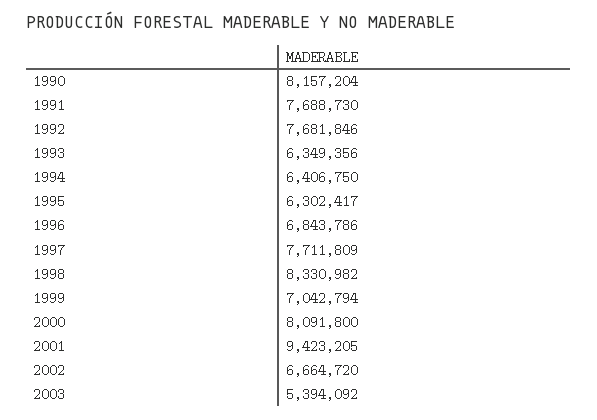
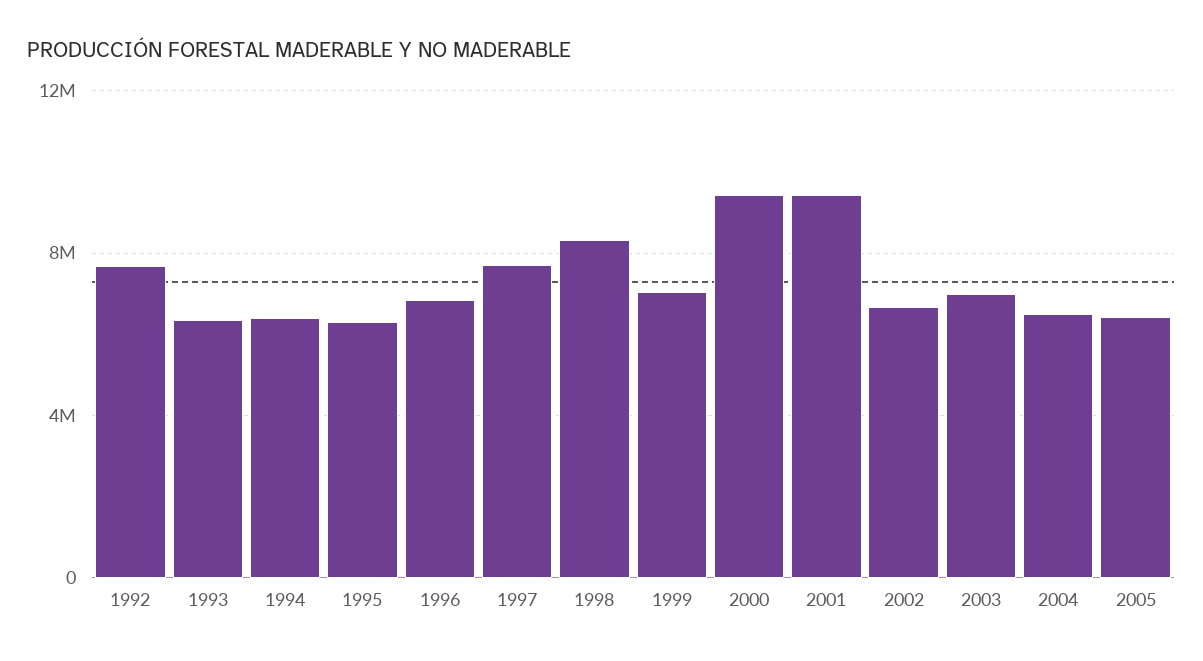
1990: 8157204 -> none
1991: 7688730 -> none
2000: 8091800 -> 9500000
2003: 5394092 -> 7000000
2004: none -> 6500000
2005: none -> 6500000

